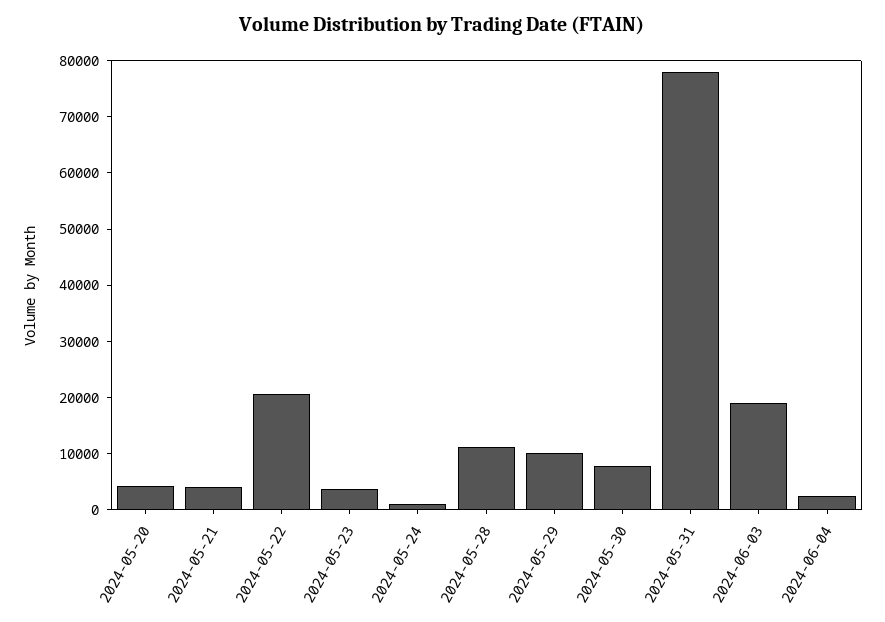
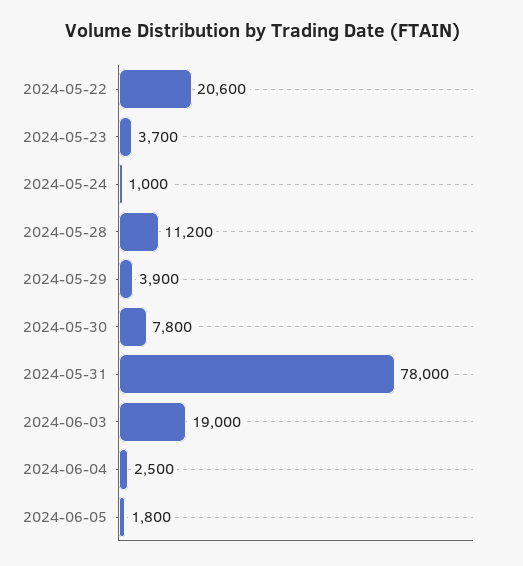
2024-05-20: 4000 -> none
2024-05-21: 4000 -> none
2024-05-29: 10000 -> 3900
2024-06-05: none -> 1800

